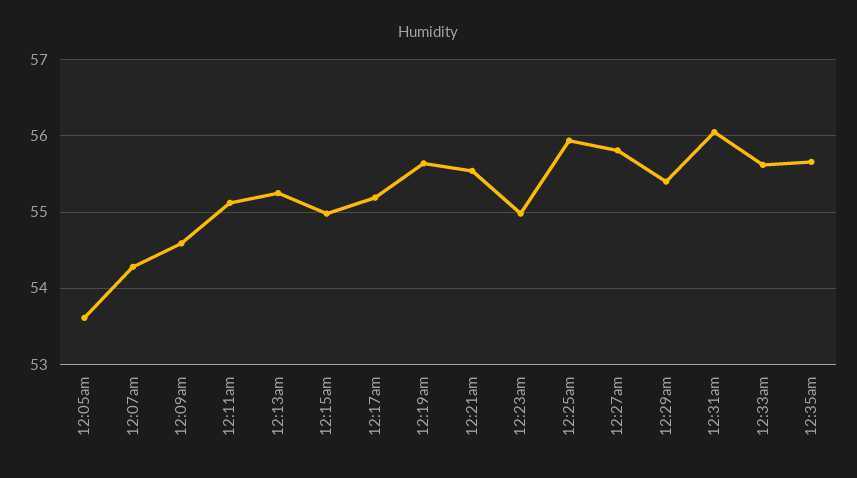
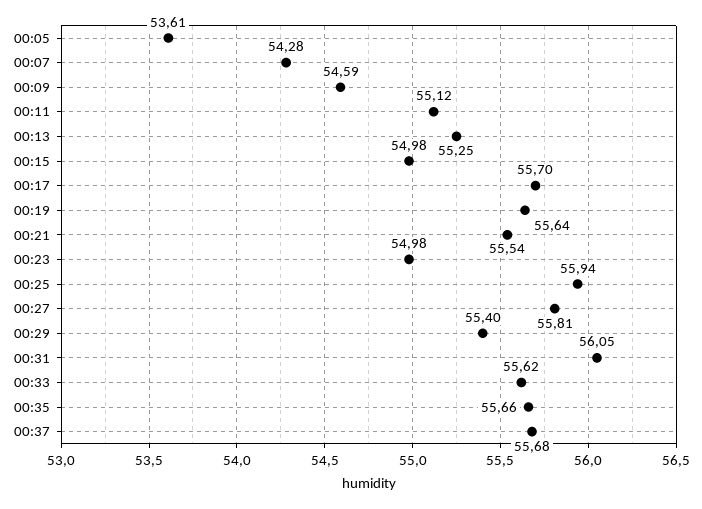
12:17am: 55.2 -> 55.7
00:37: none -> 55.68

